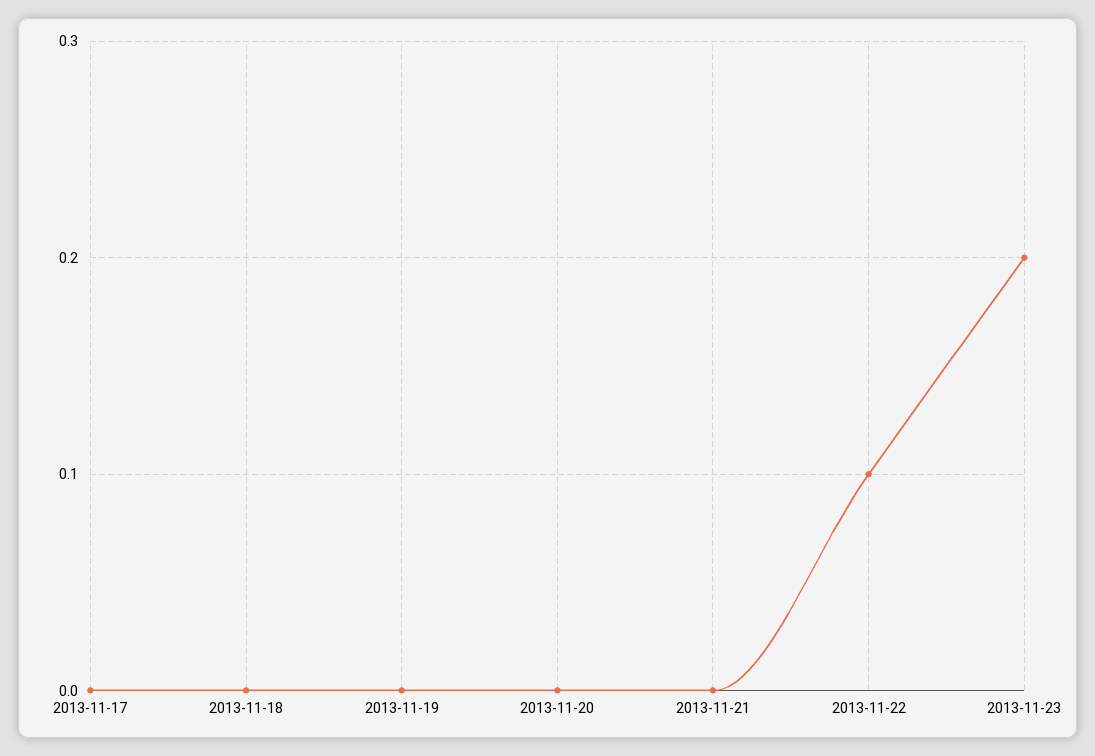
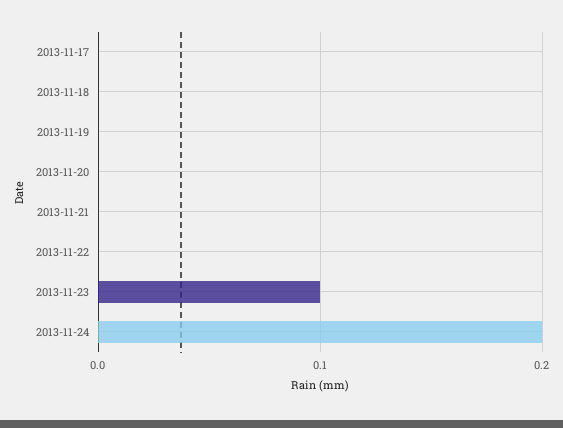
2013-11-22: 0.1 -> 0
2013-11-23: 0.2 -> 0.1
2013-11-24: none -> 0.2

